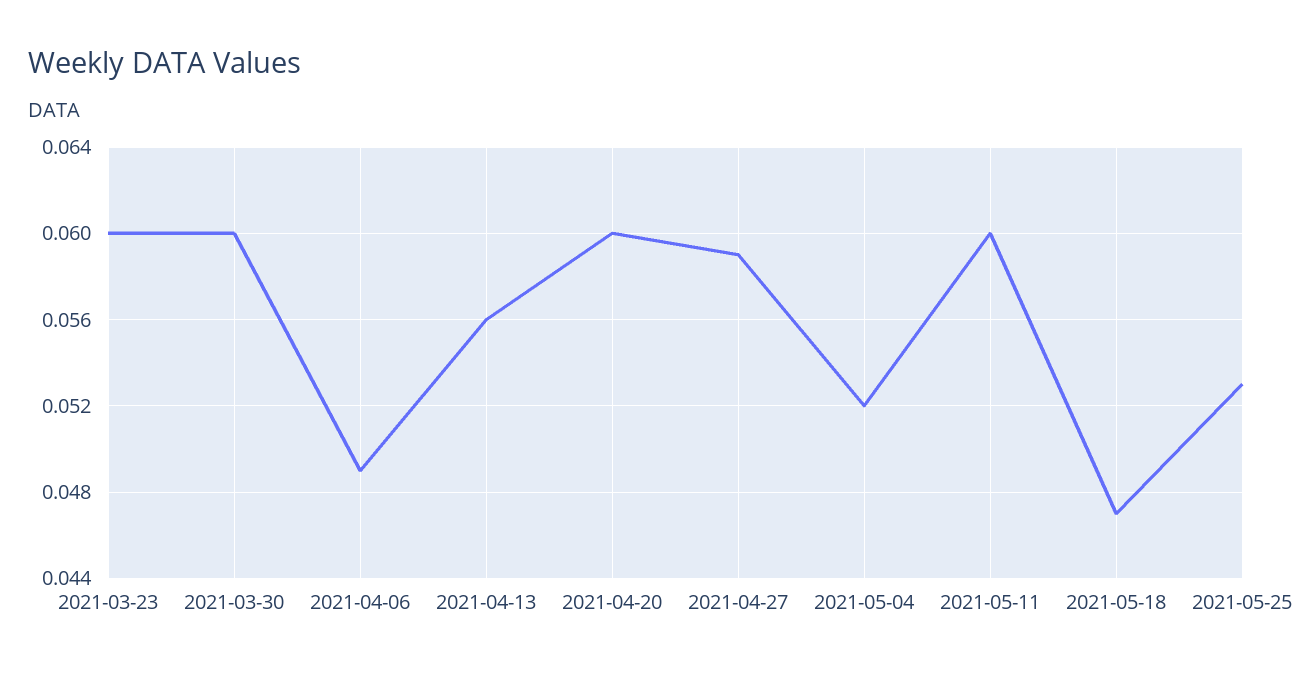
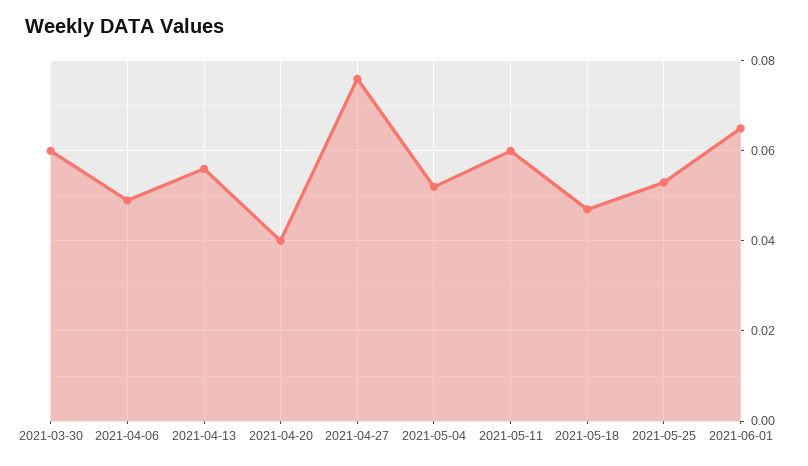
2021-03-23: 0.06 -> none
2021-04-20: 0.06 -> 0.04
2021-04-27: 0.059 -> 0.075
2021-06-01: none -> 0.065

